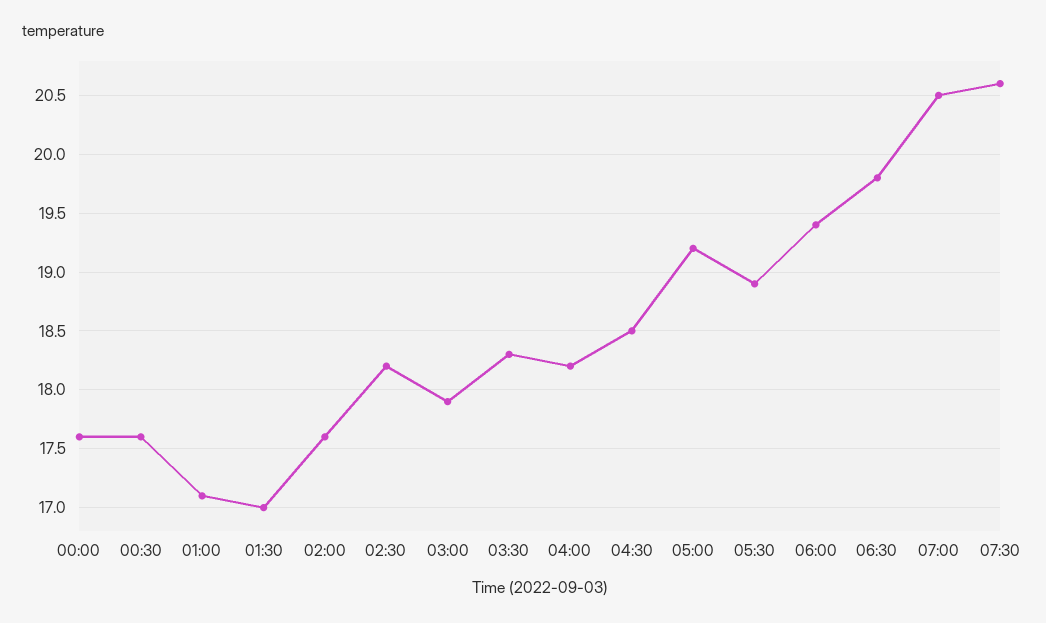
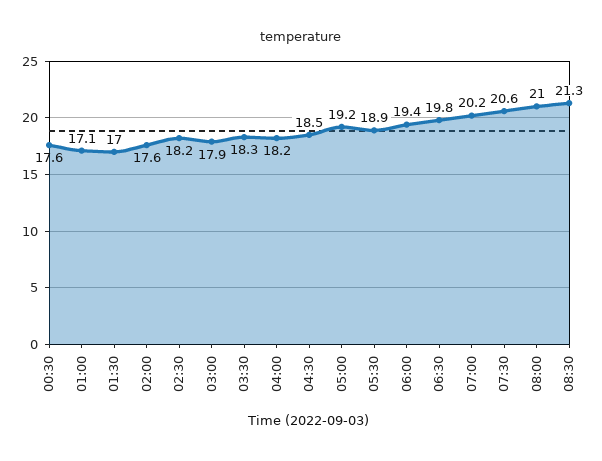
00:00: 17.6 -> none
07:00: 20.5 -> 20.2
08:00: none -> 21
08:30: none -> 21.3

